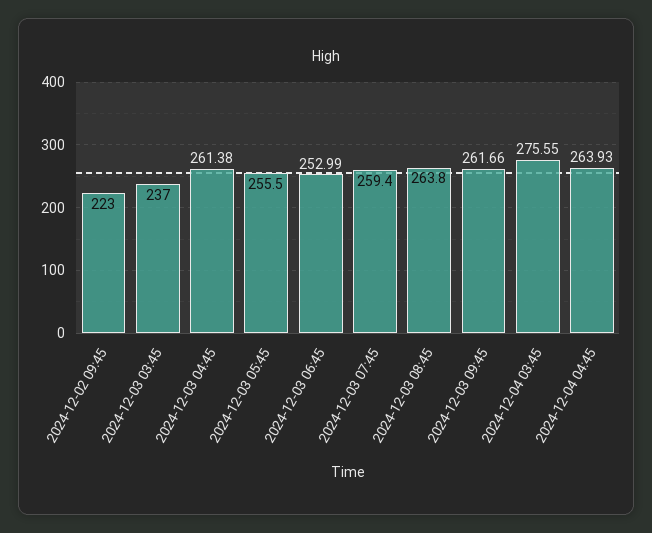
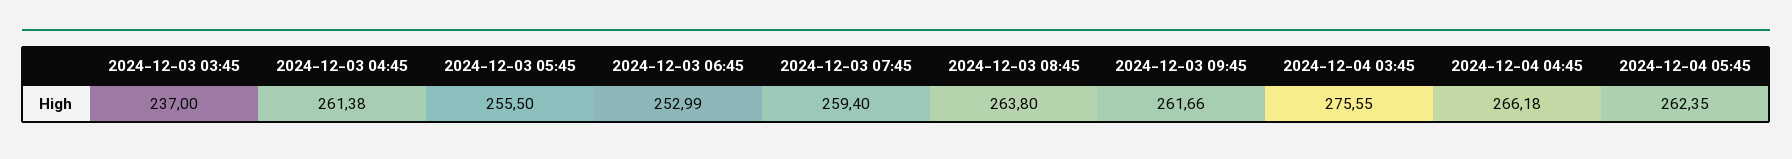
2024-12-02 09:45: 223 -> none
2024-12-04 04:45: 263.93 -> 266.18
2024-12-04 05:45: none -> 262.35

